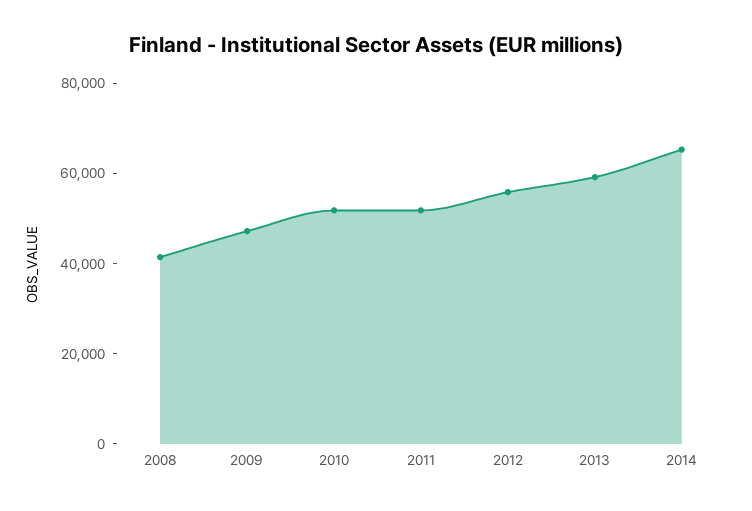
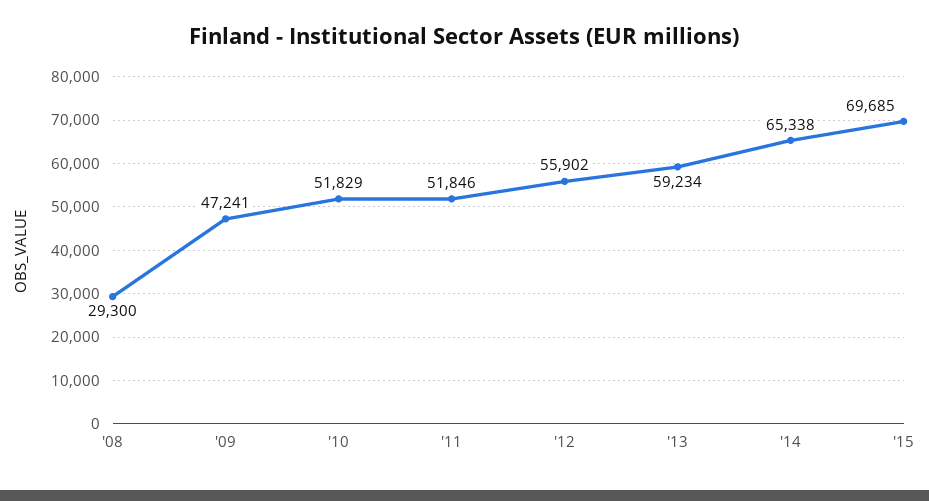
2008: 40000 -> 29300
'15: none -> 69685

